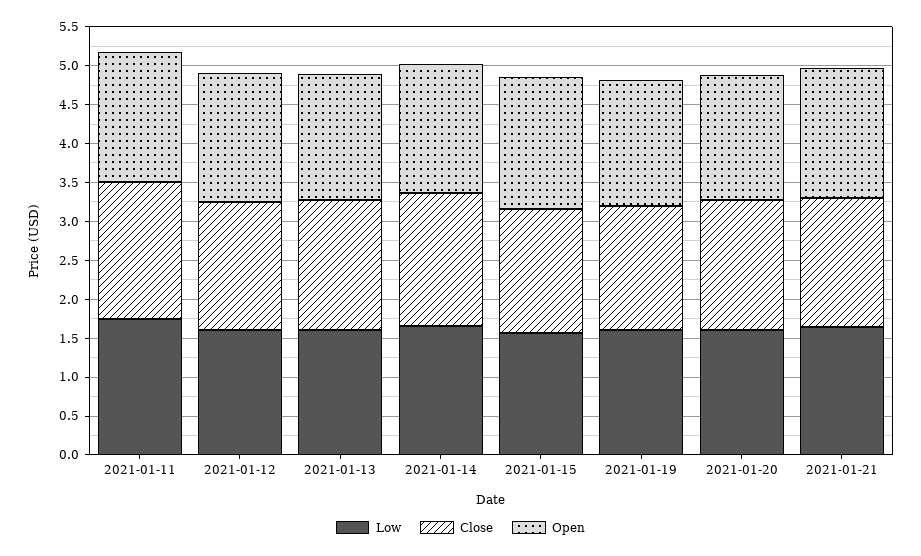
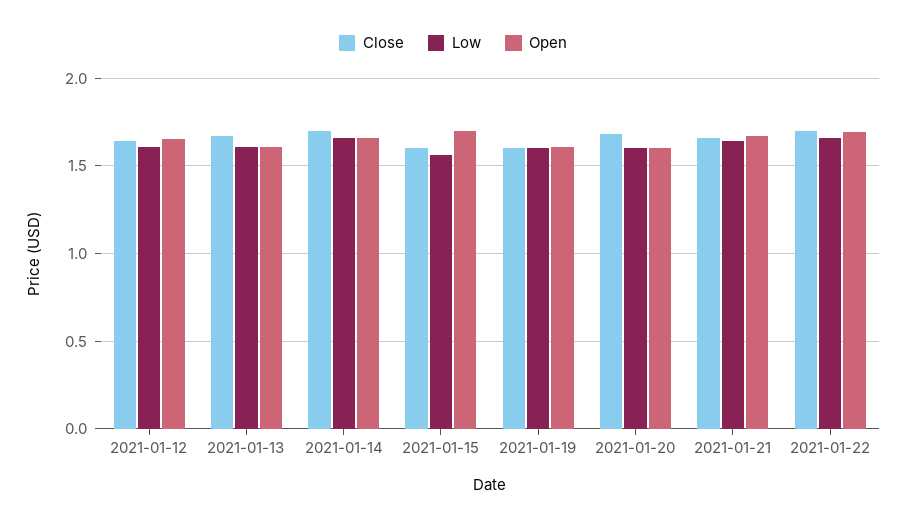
Low, 2021-01-11: 1.75 -> none
Close, 2021-01-11: 1.75 -> none
Open, 2021-01-11: 1.75 -> none
Close, 2021-01-22: none -> 1.7
Low, 2021-01-22: none -> 1.65
Open, 2021-01-22: none -> 1.7

